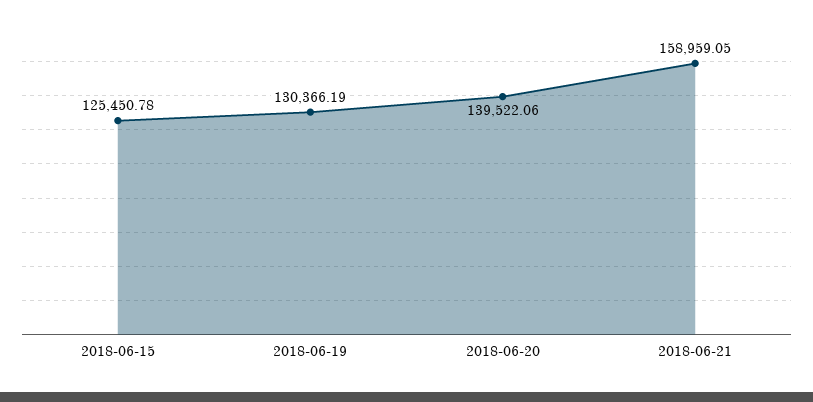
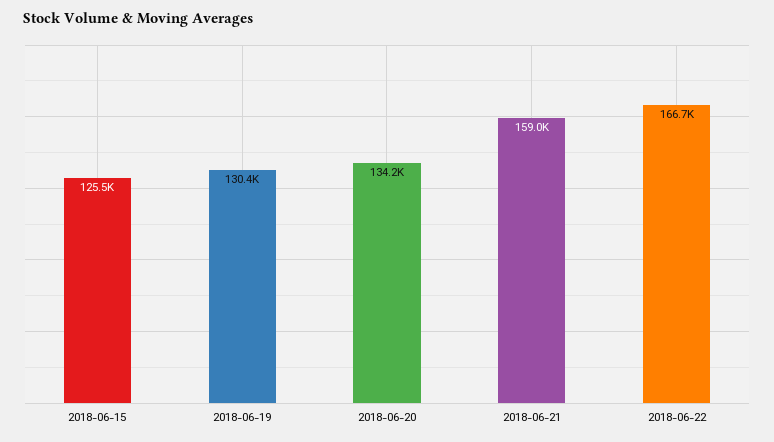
2018-06-20: 139522.06 -> 134200
2018-06-22: none -> 166700

